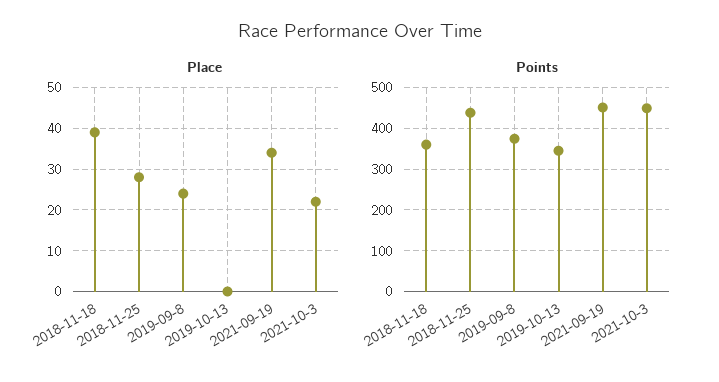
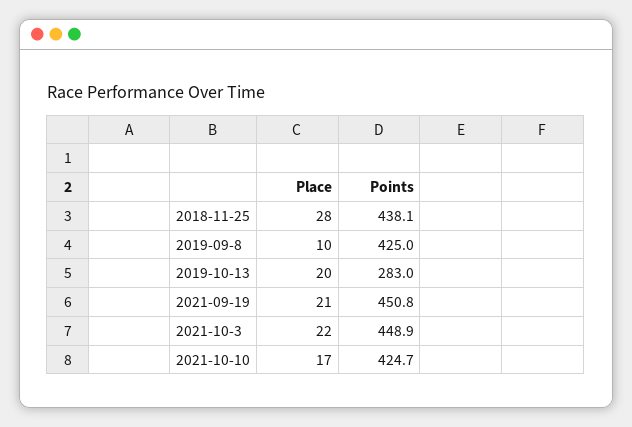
Place, 2018-11-18: 40 -> none
Place, 2019-09-8: 25 -> 10
Place, 2019-10-13: 0 -> 20
Place, 2021-09-19: 35 -> 21
Points, 2018-11-18: 360 -> none
Points, 2019-09-8: 380 -> 425
Points, 2019-10-13: 340 -> 283
Place, 2021-10-10: none -> 17
Points, 2021-10-10: none -> 424.7

